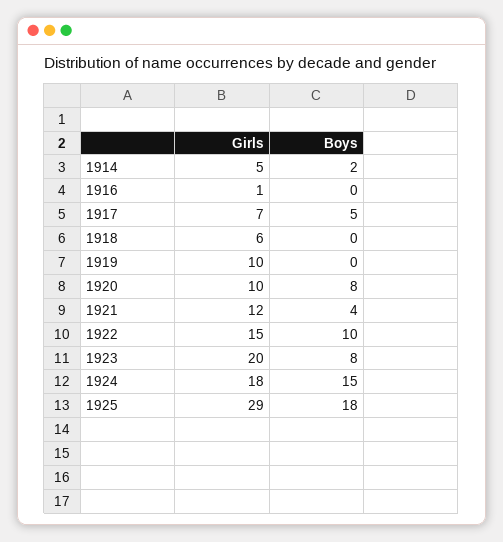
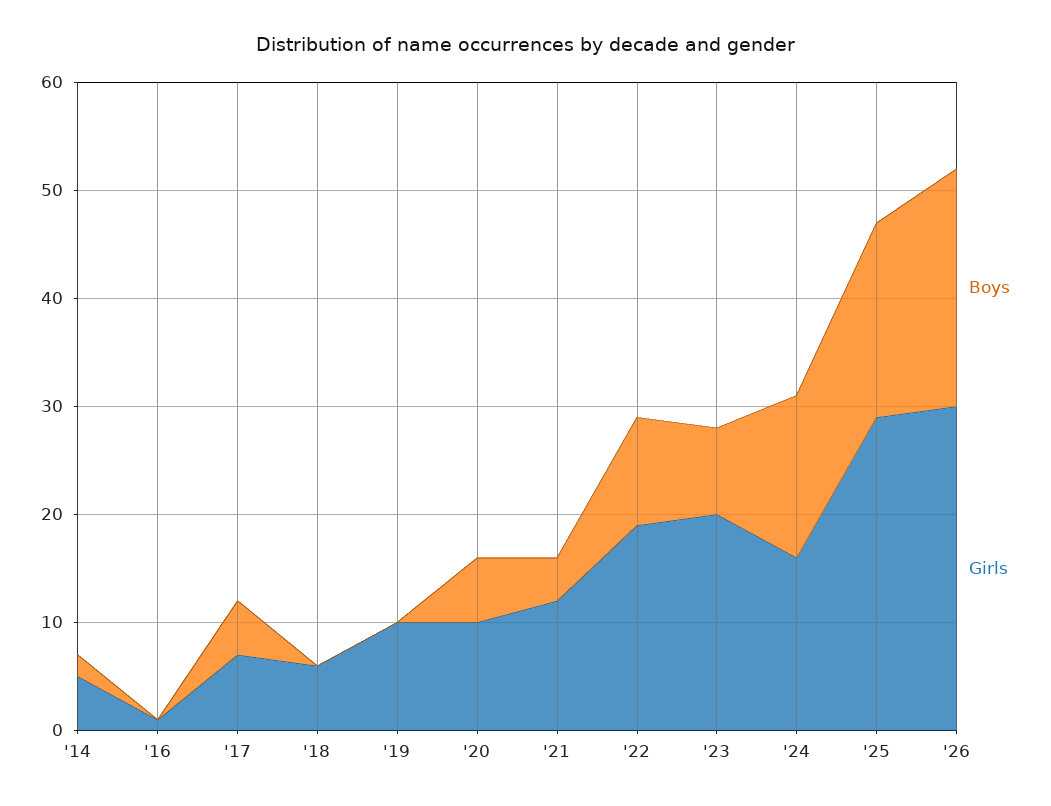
Boys, 1920: 8 -> 6
Girls, 1922: 15 -> 19
Girls, 1924: 18 -> 16
Boys, '26: none -> 22
Girls, '26: none -> 30

